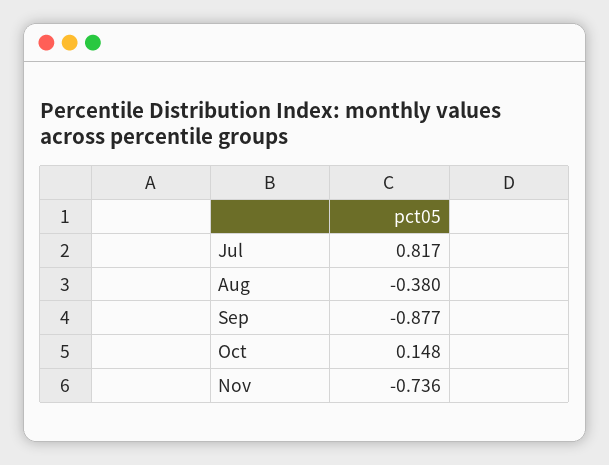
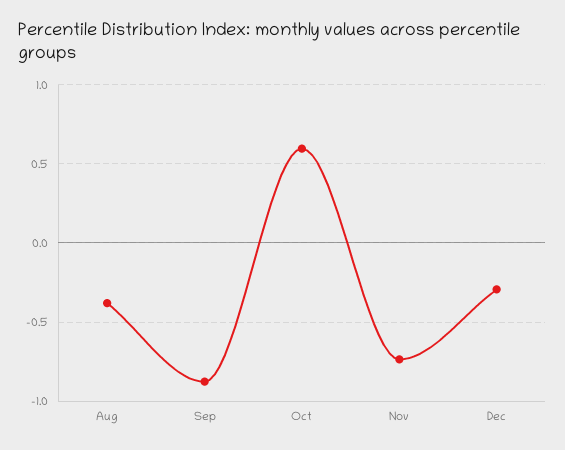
Jul: 0.817 -> none
Oct: 0.148 -> 0.6
Dec: none -> -0.3

